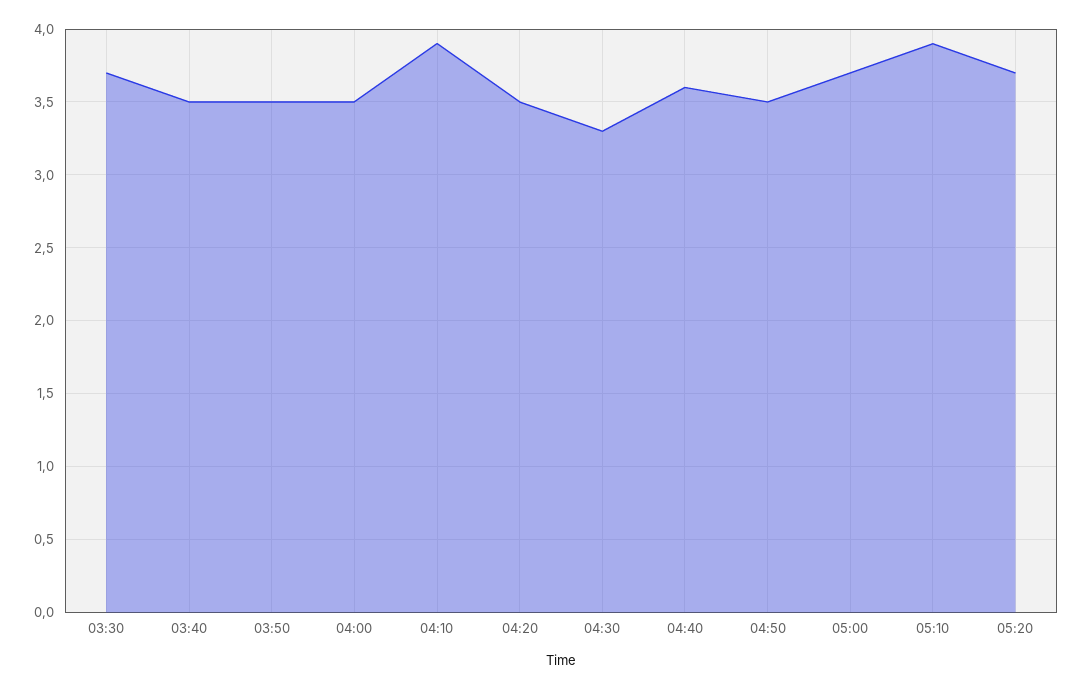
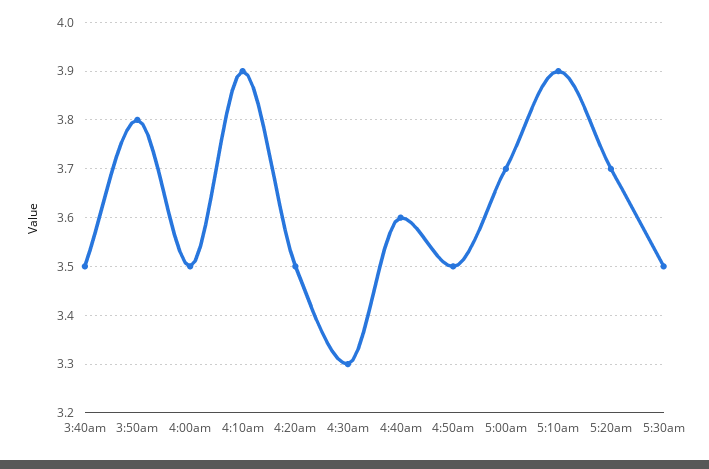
03:30: 3.7 -> none
03:50: 3.5 -> 3.8
5:30am: none -> 3.5

